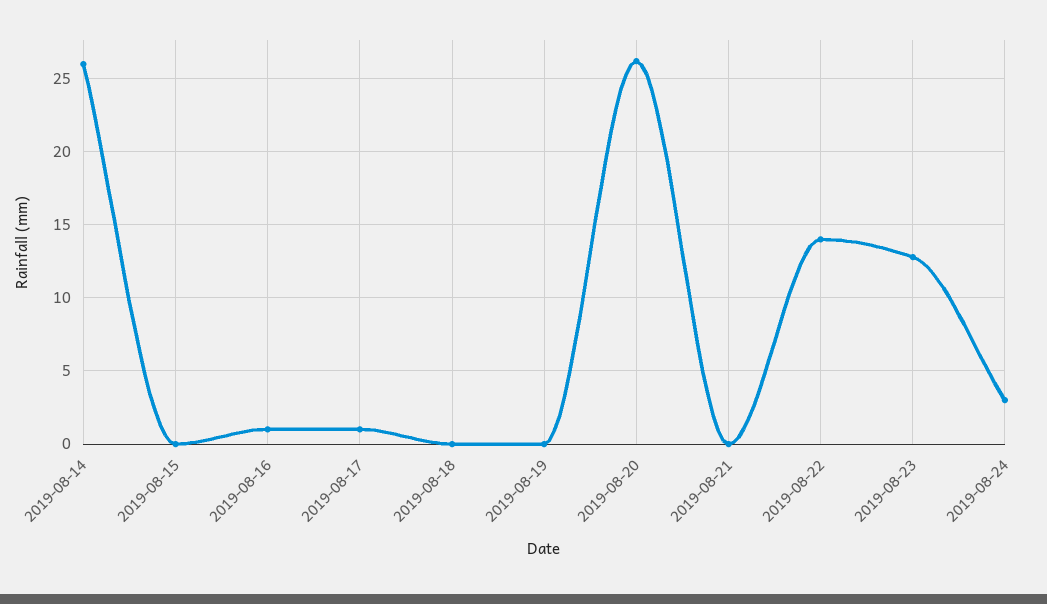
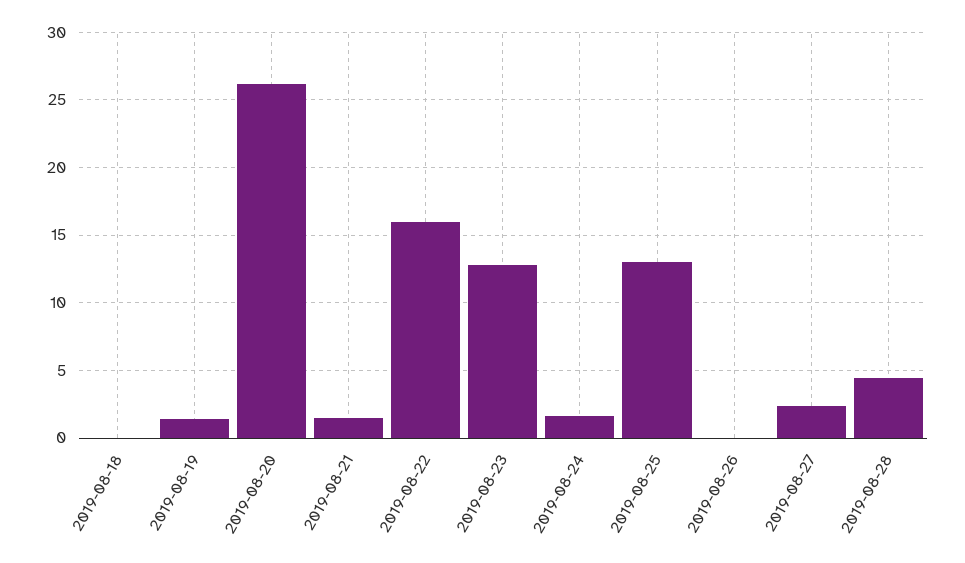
2019-08-14: 26 -> none
2019-08-15: 0 -> none
2019-08-16: 1 -> none
2019-08-17: 1 -> none
2019-08-19: 0 -> 1.5
2019-08-21: 0 -> 1.5
2019-08-22: 14 -> 16
2019-08-24: 3 -> 1.5
2019-08-25: none -> 13
2019-08-26: none -> 0
2019-08-27: none -> 2.5
2019-08-28: none -> 4.5

